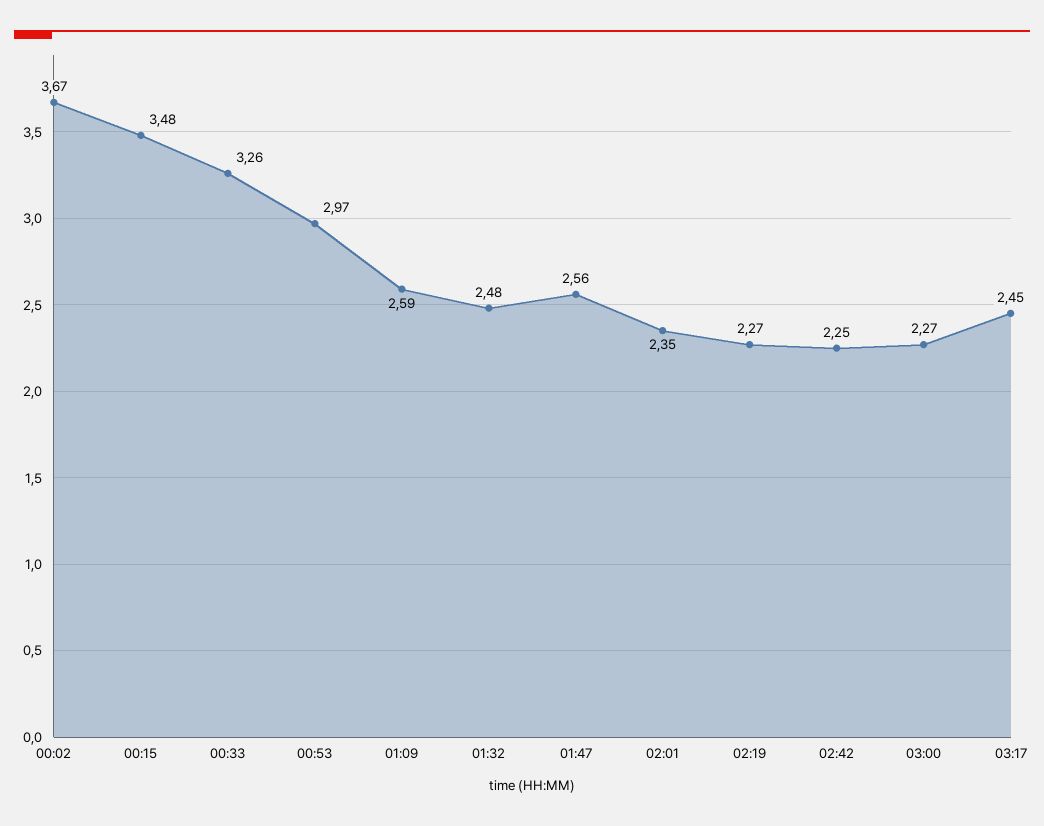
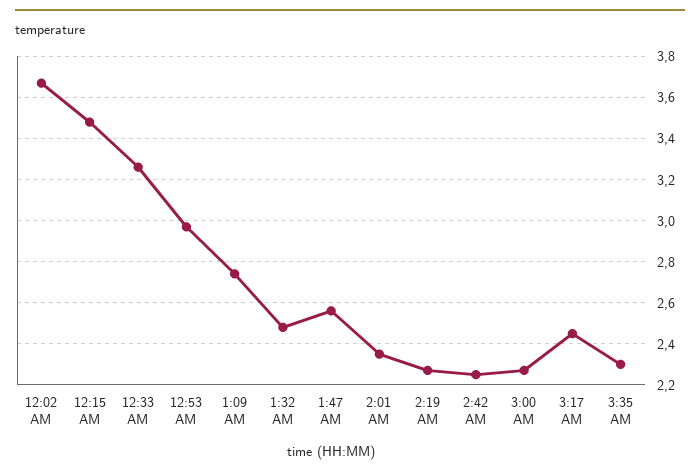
01:09: 2.59 -> 2.75
3:35 AM: none -> 2.3

